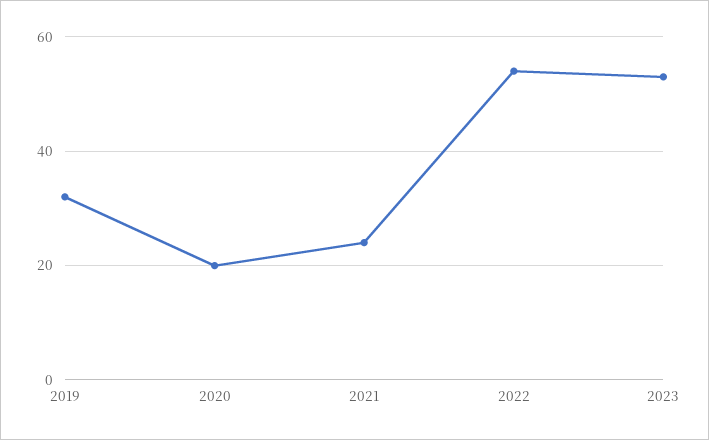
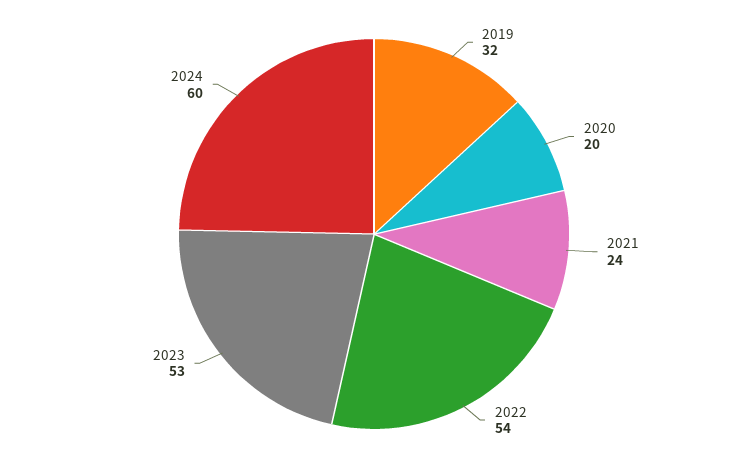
2024: none -> 60

